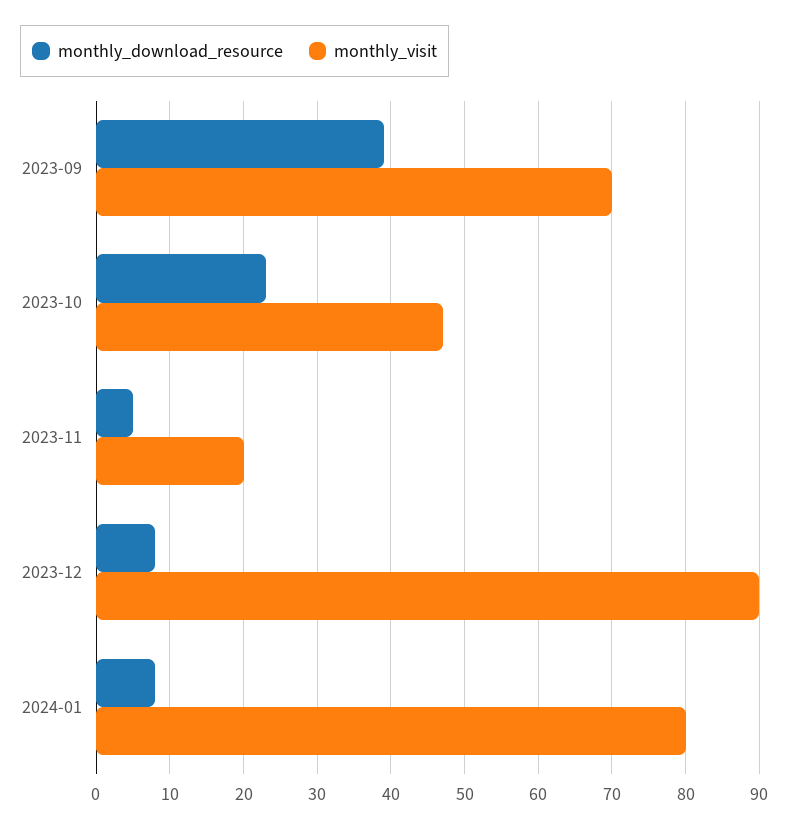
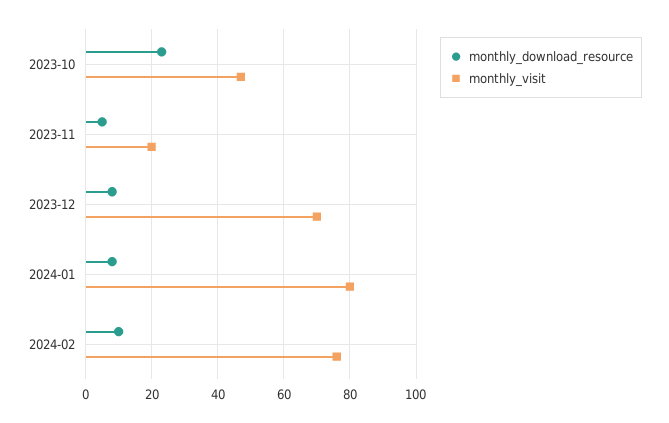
monthly_download_resource, 2023-09: 39 -> none
monthly_visit, 2023-09: 70 -> none
monthly_visit, 2023-12: 90 -> 70
monthly_download_resource, 2024-02: none -> 10
monthly_visit, 2024-02: none -> 75

